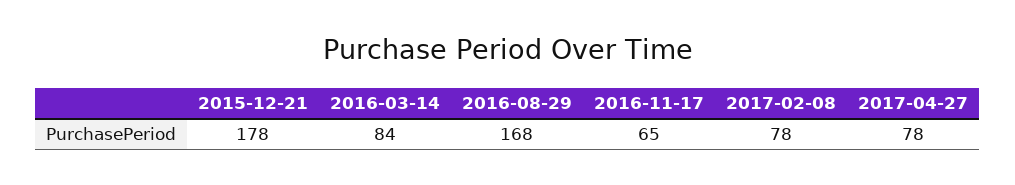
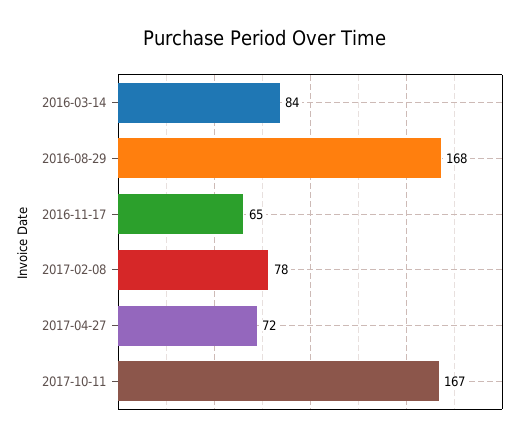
2015-12-21: 178 -> none
2017-04-27: 78 -> 72
2017-10-11: none -> 167

